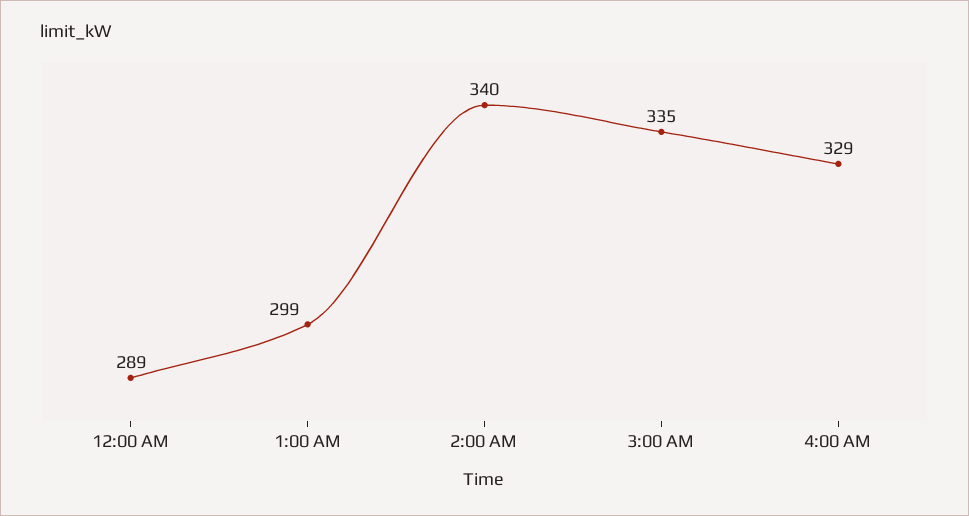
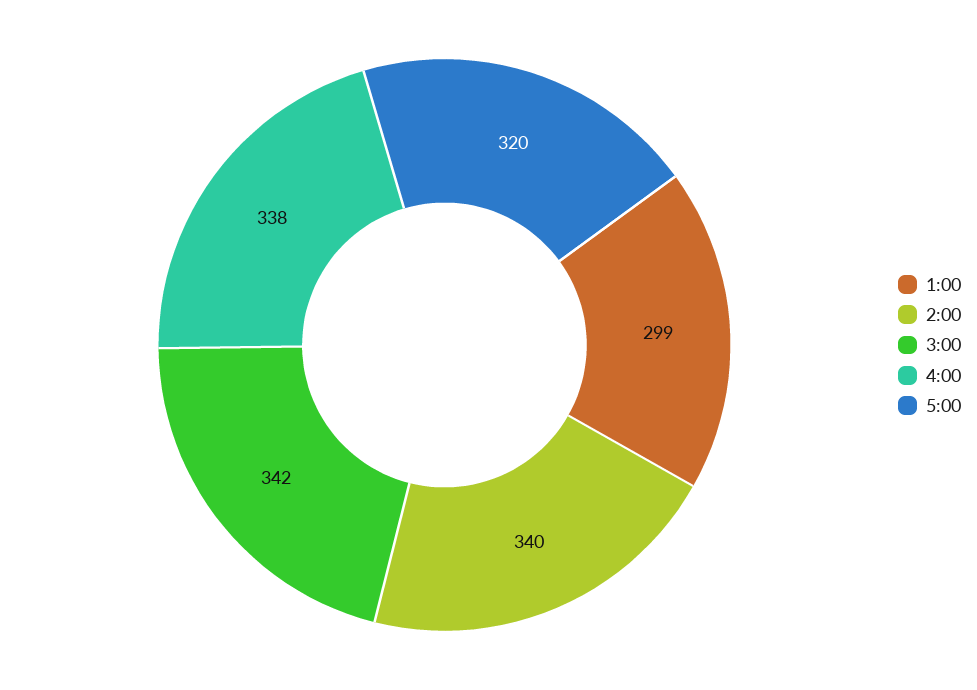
12:00 AM: 289 -> none
3:00 AM: 335 -> 342
4:00 AM: 329 -> 338
5:00: none -> 320

